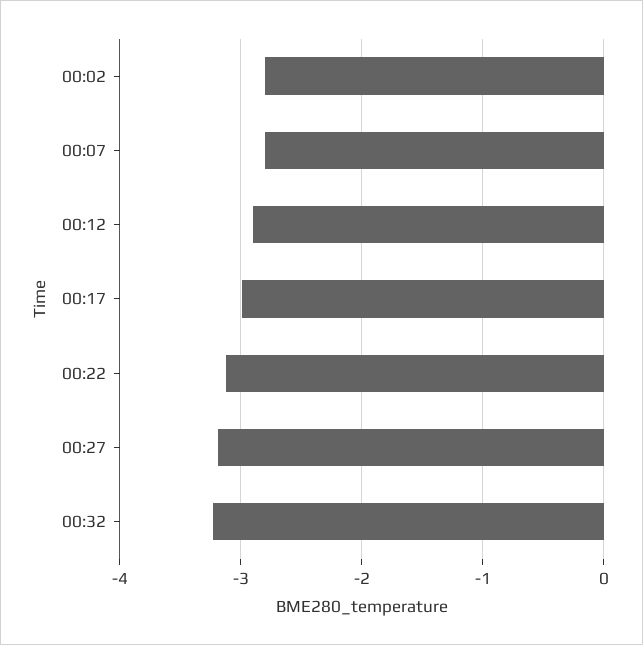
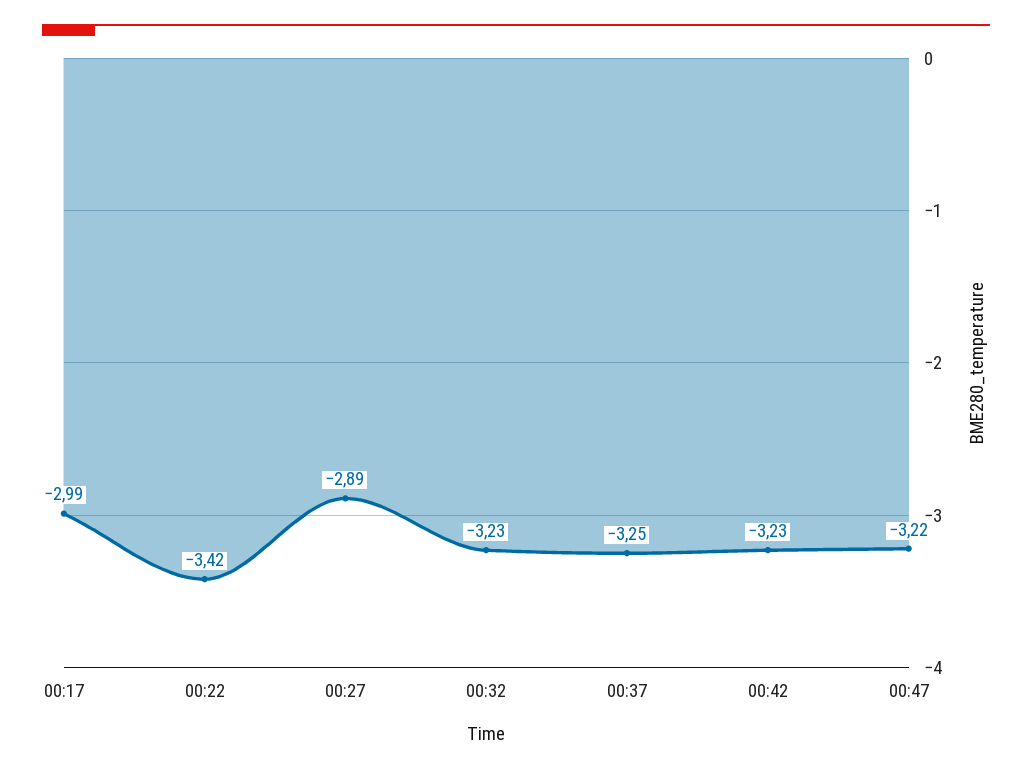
00:02: -2.8 -> none
00:07: -2.8 -> none
00:12: -2.9 -> none
00:22: -3.1 -> -3.42
00:27: -3.2 -> -2.89
00:37: none -> -3.25
00:42: none -> -3.23
00:47: none -> -3.22

